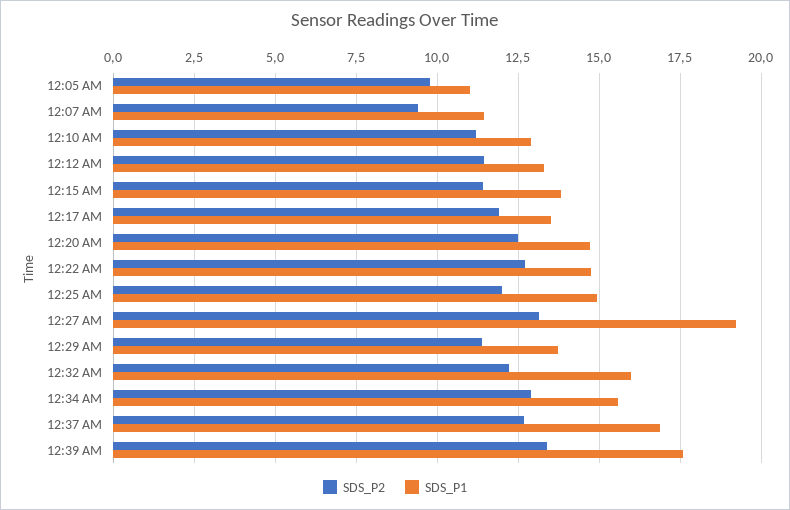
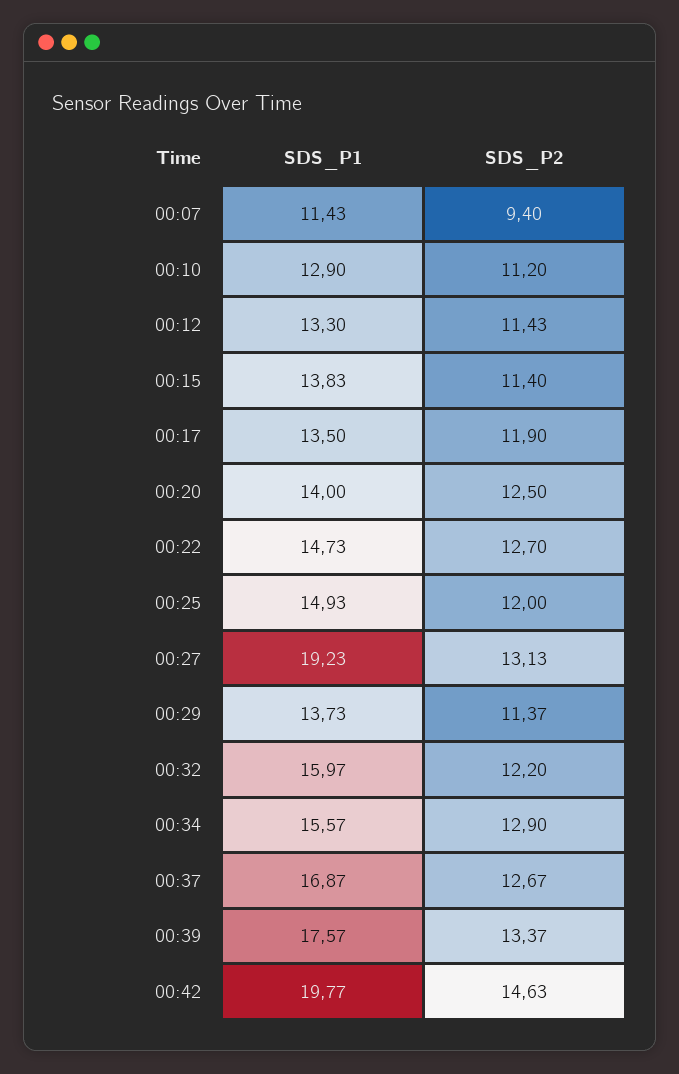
SDS_P2, 12:05 AM: 9.75 -> none
SDS_P1, 12:05 AM: 11 -> none
SDS_P1, 12:20 AM: 14.75 -> 14
SDS_P1, 00:42: none -> 19.77
SDS_P2, 00:42: none -> 14.63

